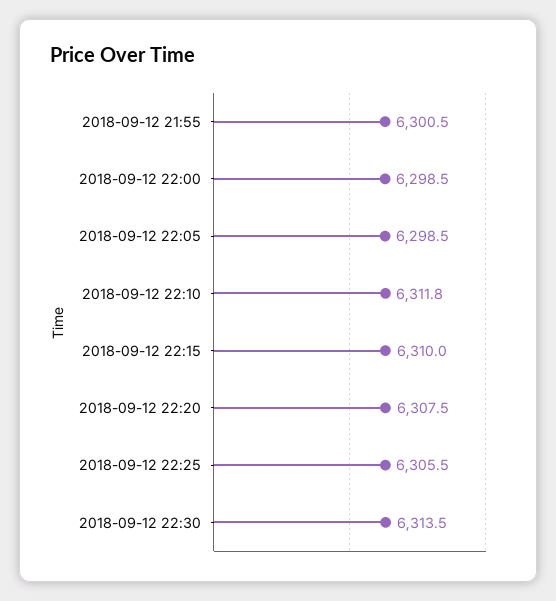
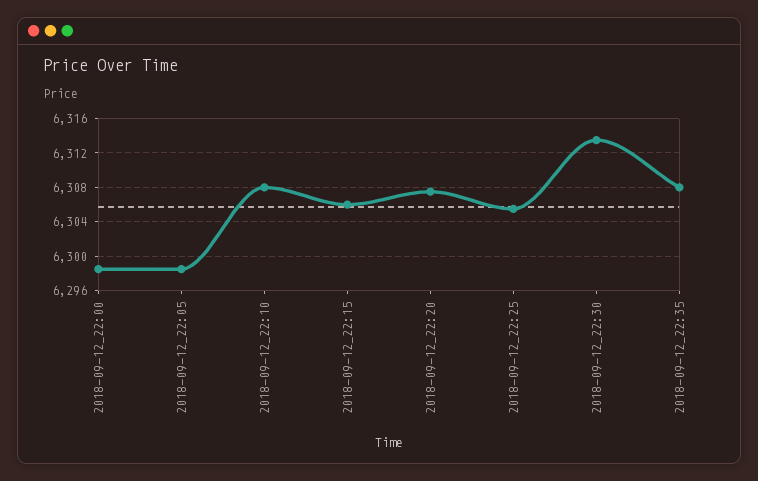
2018-09-12 21:55: 6300.5 -> none
2018-09-12 22:10: 6311.8 -> 6308
2018-09-12 22:15: 6310 -> 6306
2018-09-12_22:35: none -> 6308

